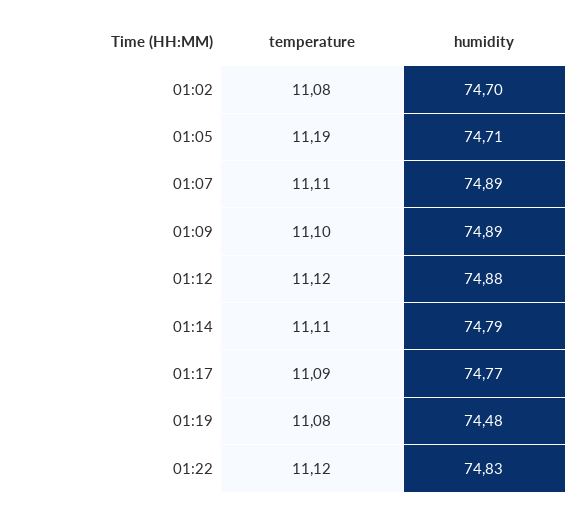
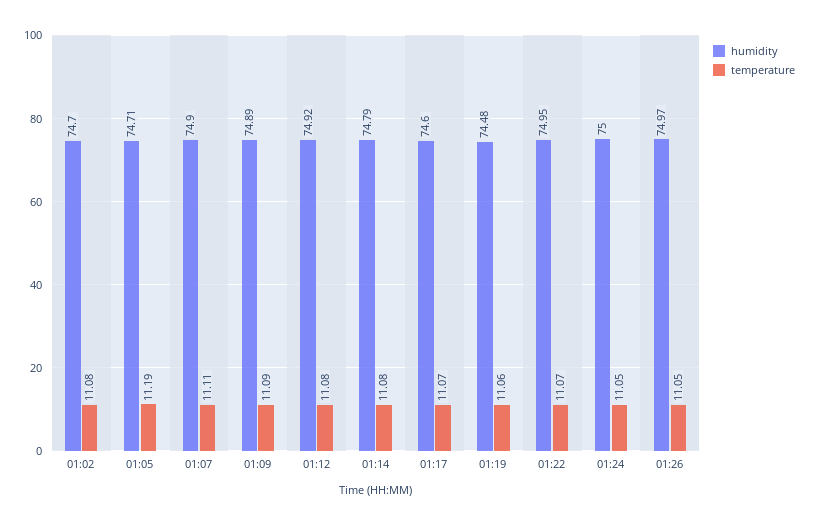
humidity, 01:07: 74.89 -> 74.9
temperature, 01:09: 11.1 -> 11.09
temperature, 01:12: 11.12 -> 11.08
humidity, 01:12: 74.88 -> 74.92
temperature, 01:14: 11.11 -> 11.08
temperature, 01:17: 11.09 -> 11.07
humidity, 01:17: 74.77 -> 74.6
temperature, 01:19: 11.08 -> 11.06
temperature, 01:22: 11.12 -> 11.07
humidity, 01:22: 74.83 -> 74.95
humidity, 01:24: none -> 75
temperature, 01:24: none -> 11.05
humidity, 01:26: none -> 74.97
temperature, 01:26: none -> 11.05

